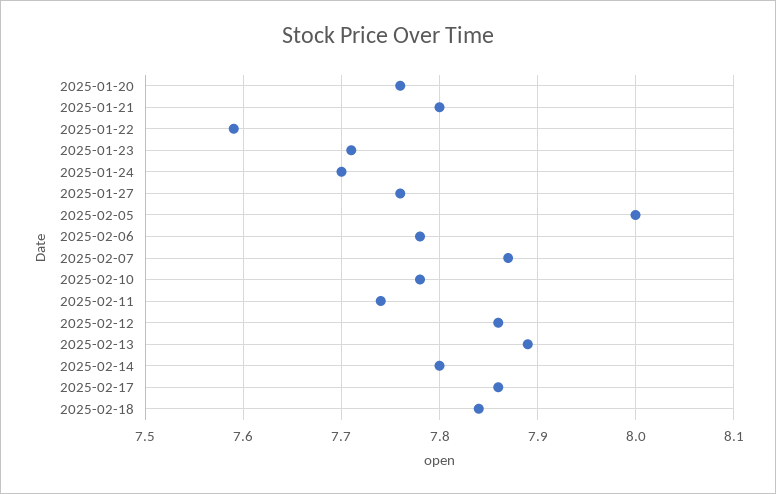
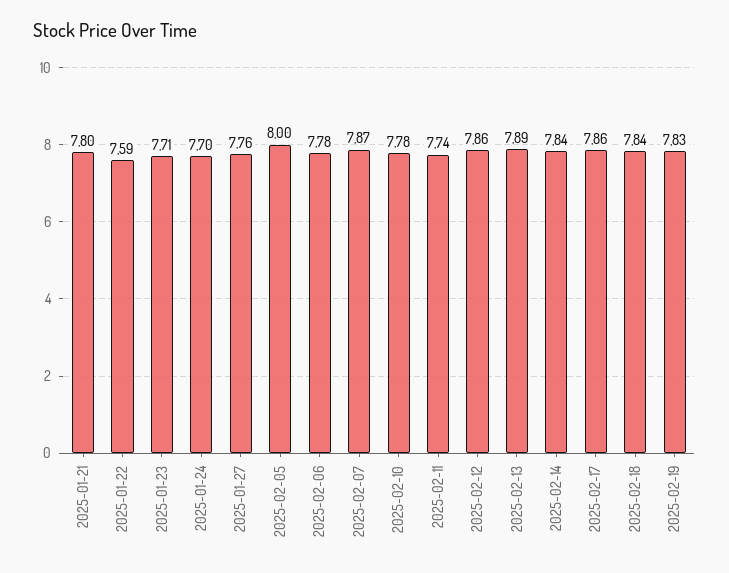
2025-01-20: 7.76 -> none
2025-02-14: 7.8 -> 7.84
2025-02-19: none -> 7.83

